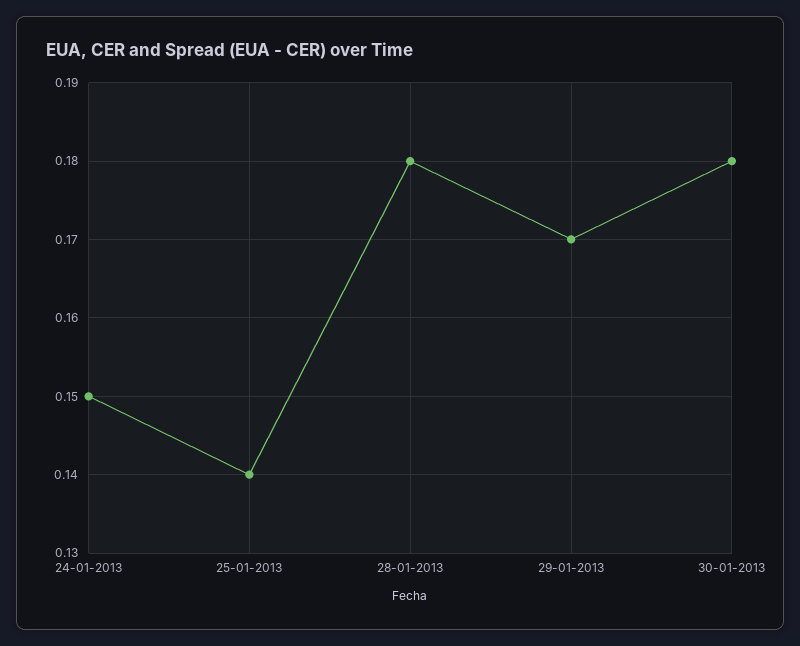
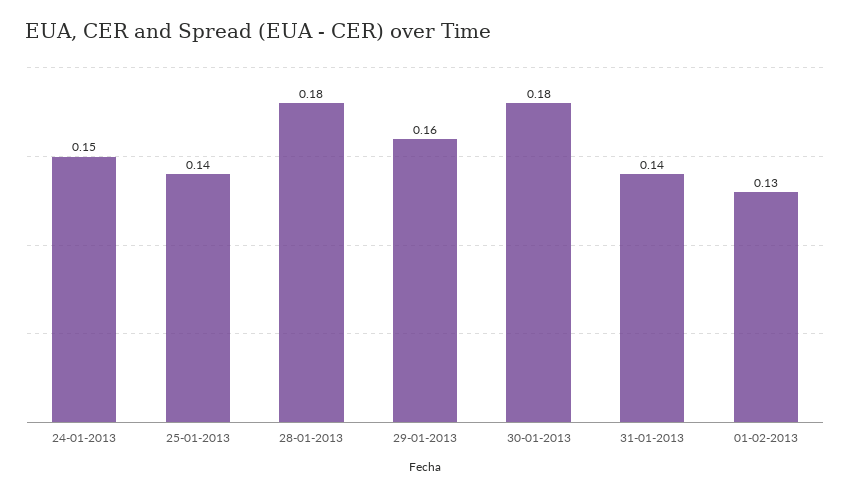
29-01-2013: 0.17 -> 0.16
31-01-2013: none -> 0.14
01-02-2013: none -> 0.13

